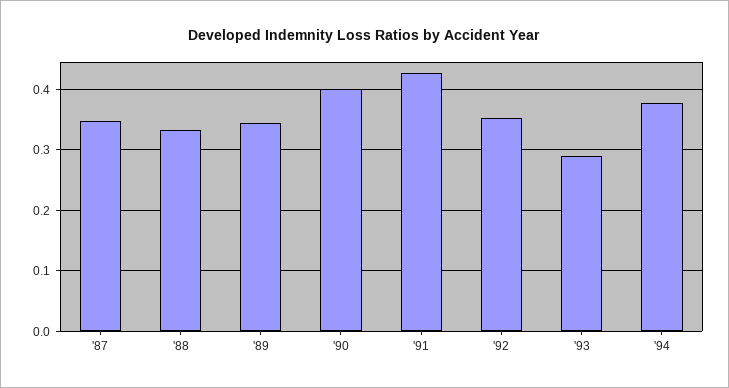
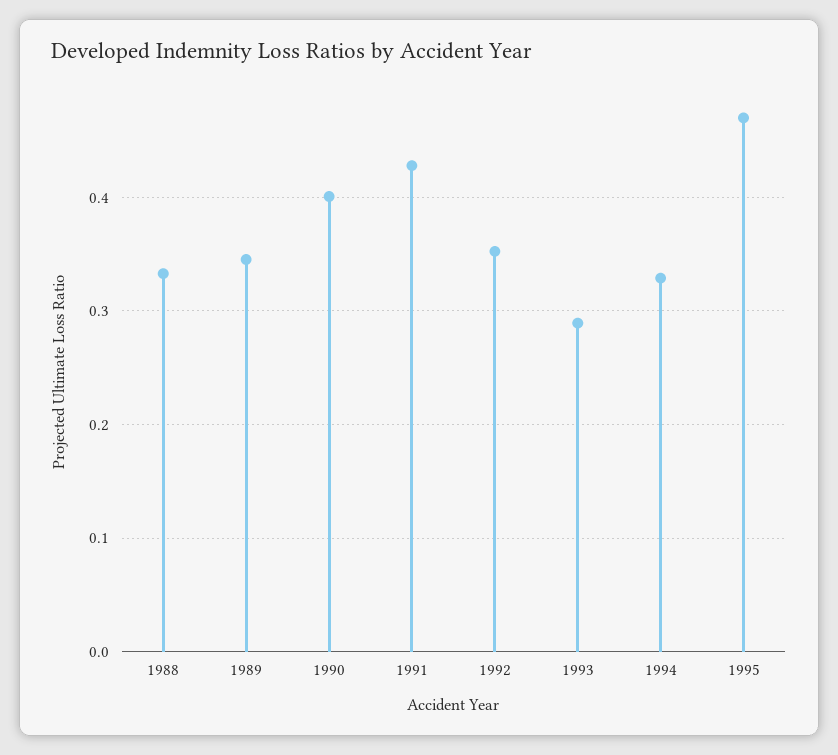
'87: 0.35 -> none
'94: 0.38 -> 0.33
1995: none -> 0.47

